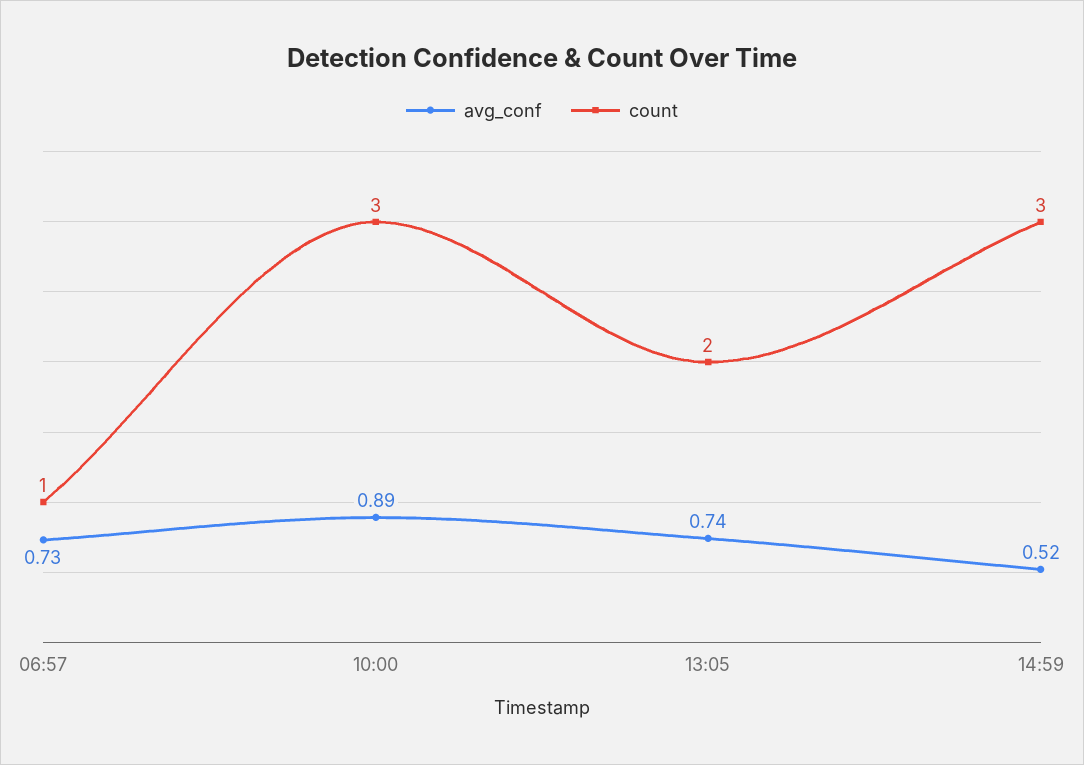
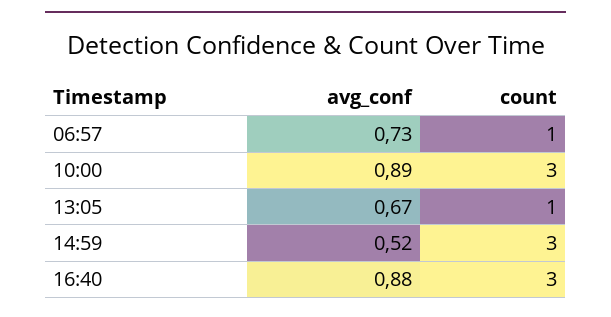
avg_conf, 13:05: 0.74 -> 0.67
count, 13:05: 2 -> 1
avg_conf, 16:40: none -> 0.88
count, 16:40: none -> 3

